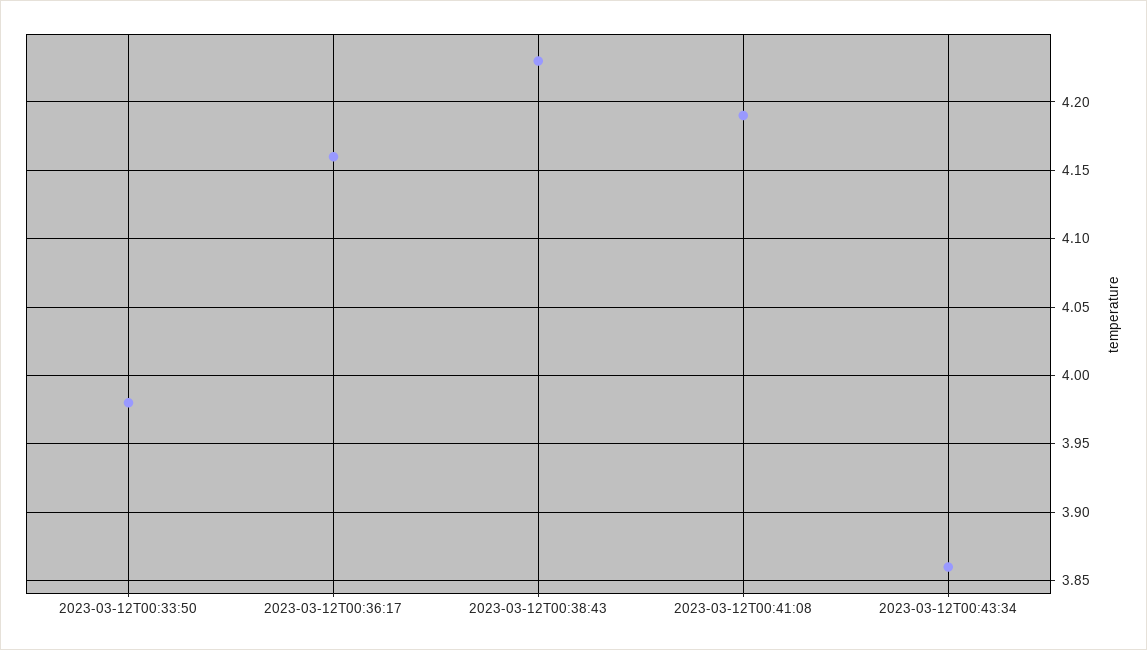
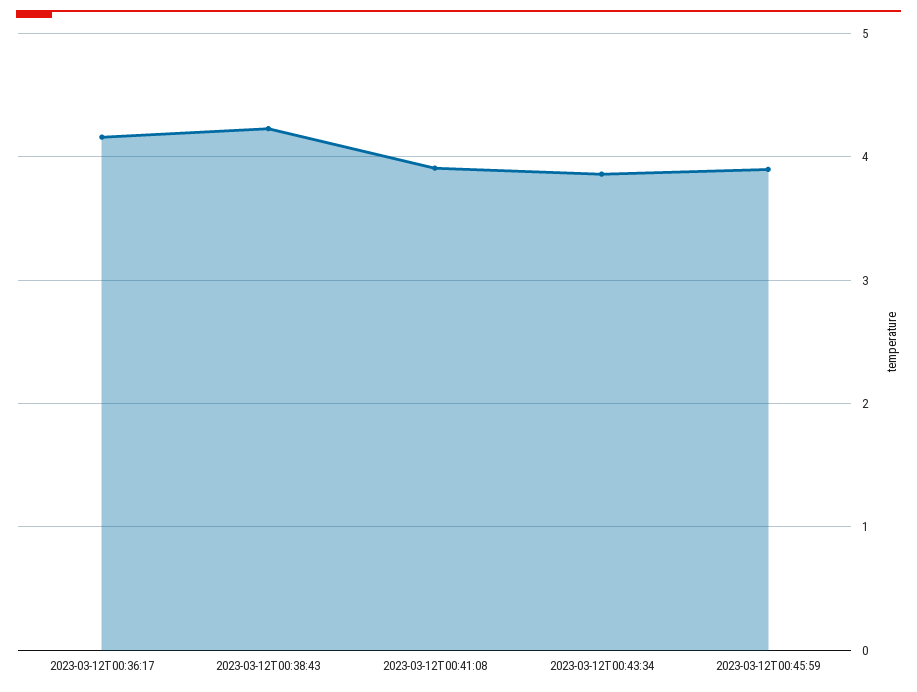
2023-03-12T00:33:50: 3.98 -> none
2023-03-12T00:41:08: 4.19 -> 3.9
2023-03-12T00:45:59: none -> 3.9

